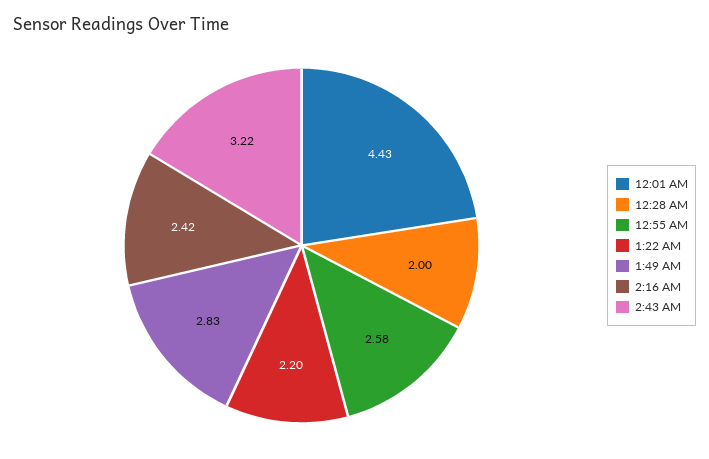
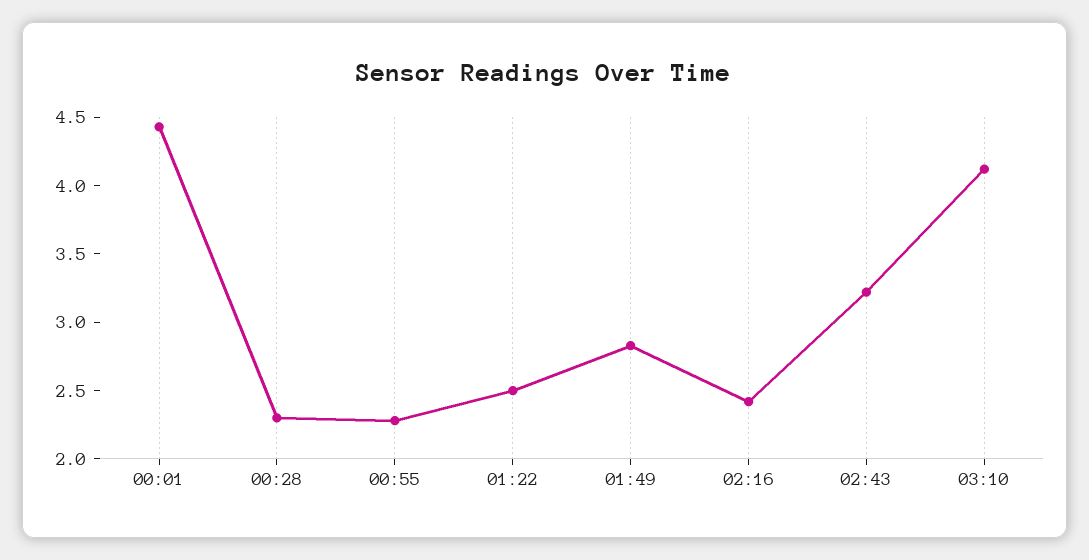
12:28 AM: 2 -> 2.3
12:55 AM: 2.58 -> 2.3
1:22 AM: 2.2 -> 2.5
03:10: none -> 4.1

